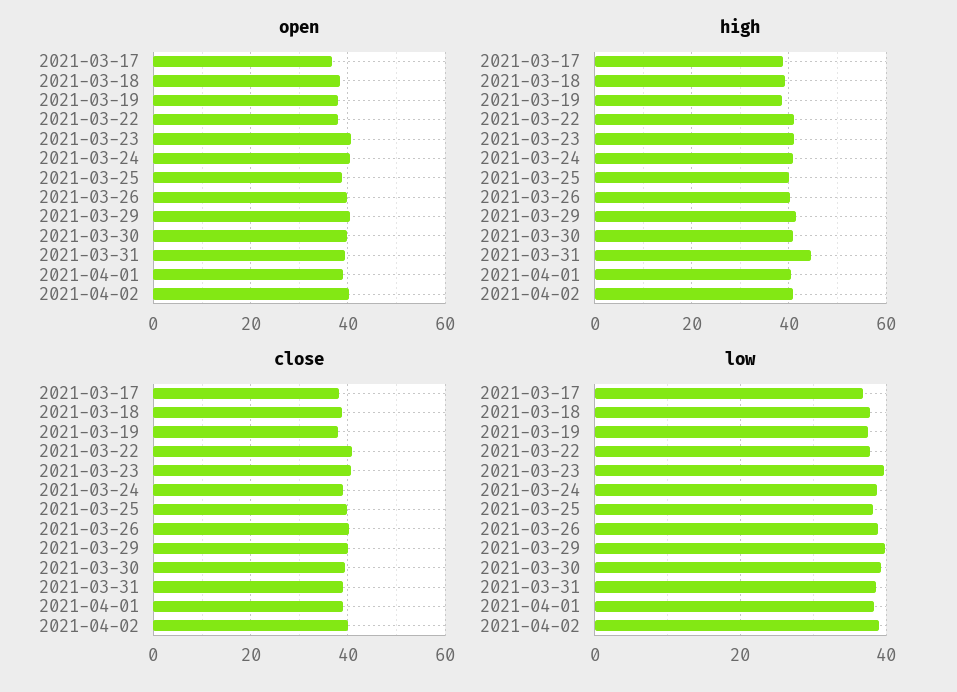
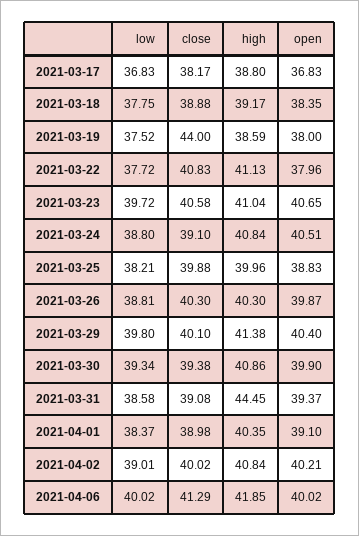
close, 2021-03-19: 38 -> 44
low, 2021-04-06: none -> 40.02
close, 2021-04-06: none -> 41.29
high, 2021-04-06: none -> 41.85
open, 2021-04-06: none -> 40.02

